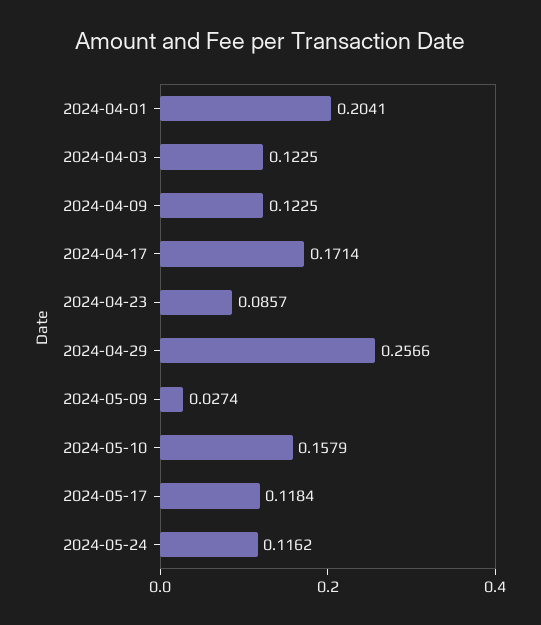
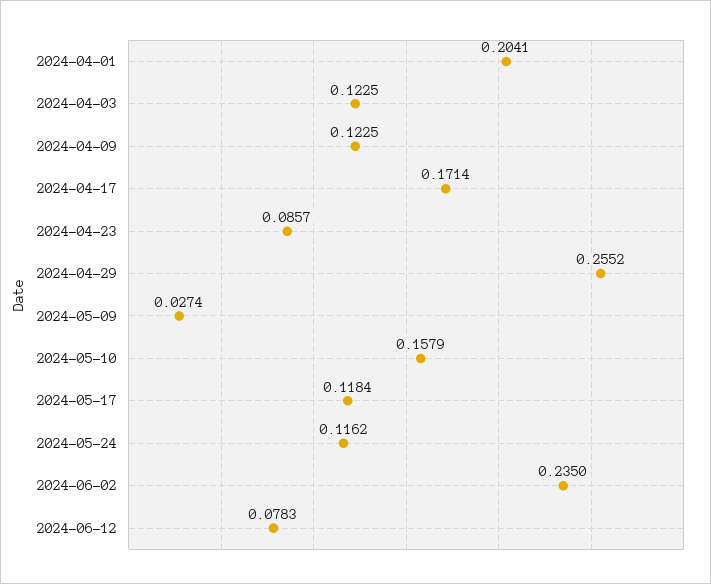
2024-04-29: 0.2566 -> 0.2552
2024-06-02: none -> 0.235
2024-06-12: none -> 0.0783

